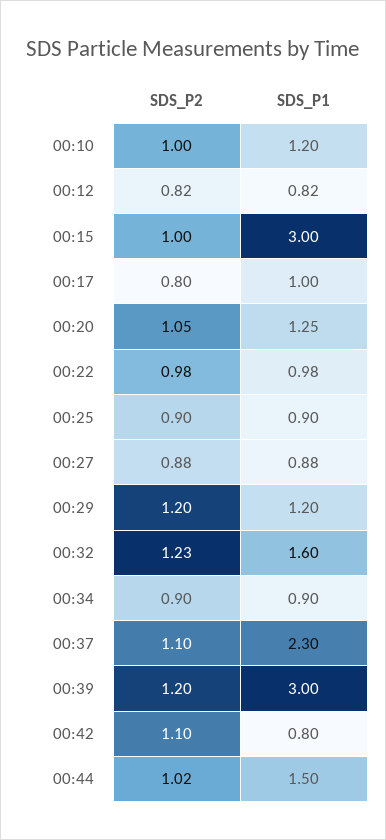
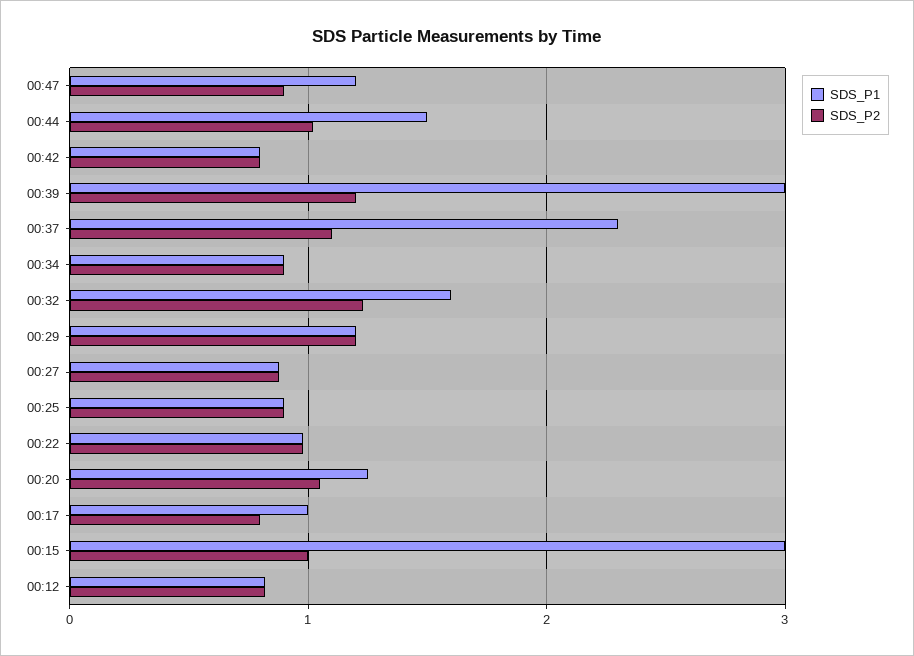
SDS_P2, 00:10: 1 -> none
SDS_P1, 00:10: 1.2 -> none
SDS_P2, 00:42: 1.1 -> 0.8
SDS_P1, 00:47: none -> 1.2
SDS_P2, 00:47: none -> 0.9

